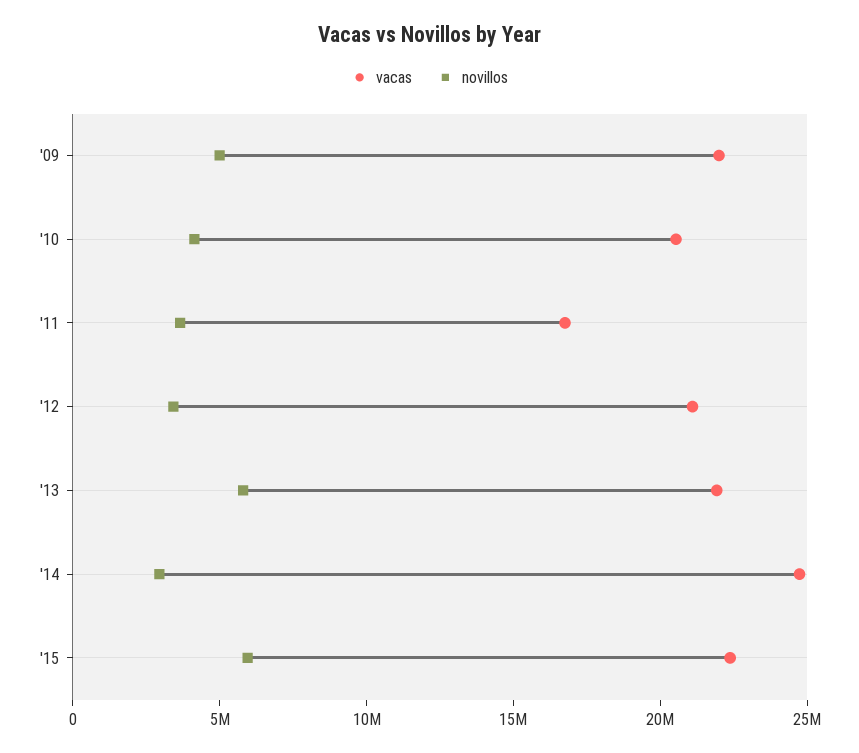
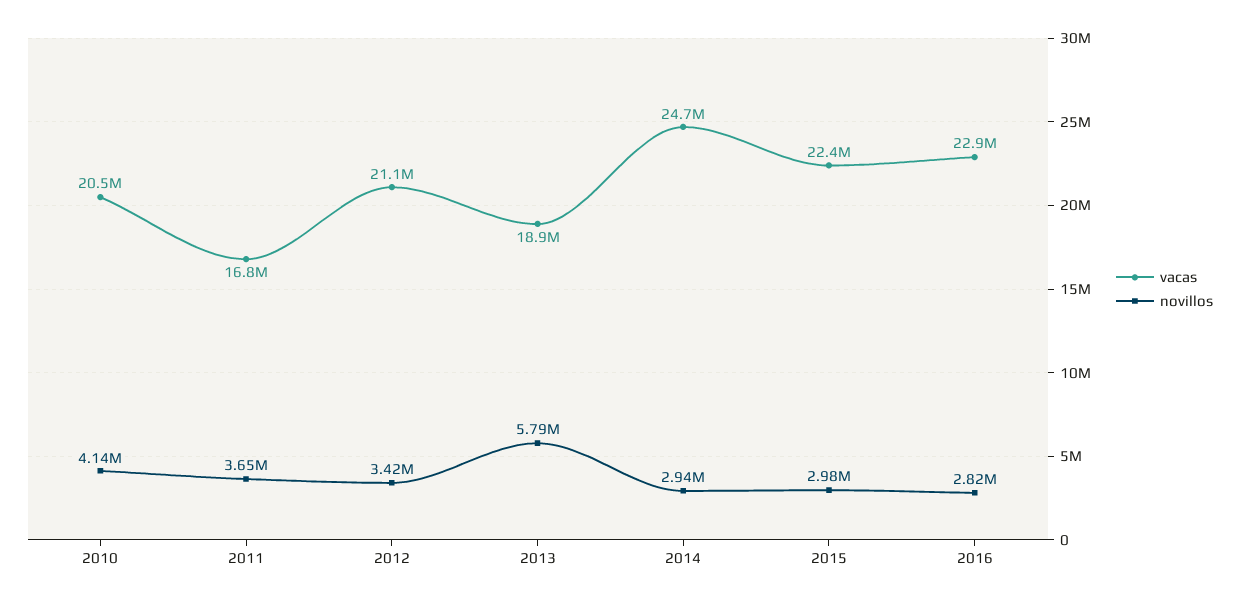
vacas, '09: 22000000 -> none
novillos, '09: 5000000 -> none
vacas, '13: 22000000 -> 18900000
novillos, '15: 6000000 -> 2980000
vacas, 2016: none -> 22900000
novillos, 2016: none -> 2820000

